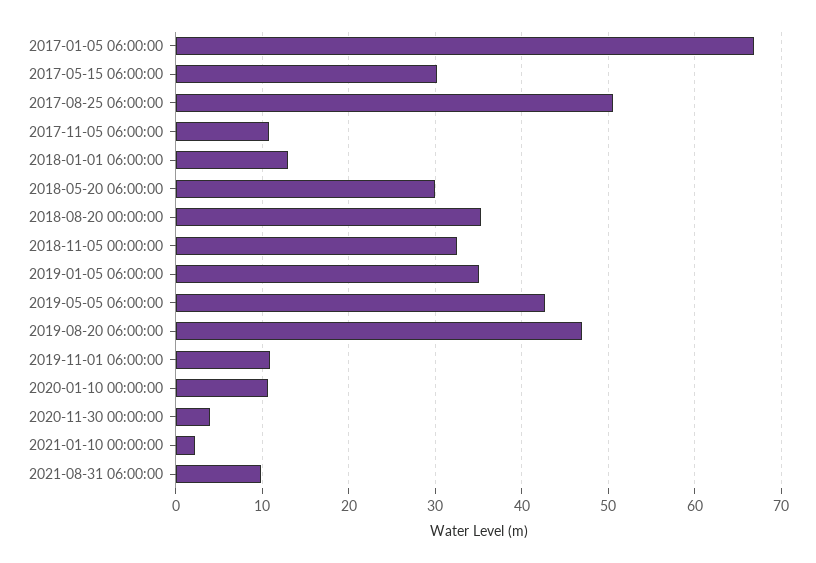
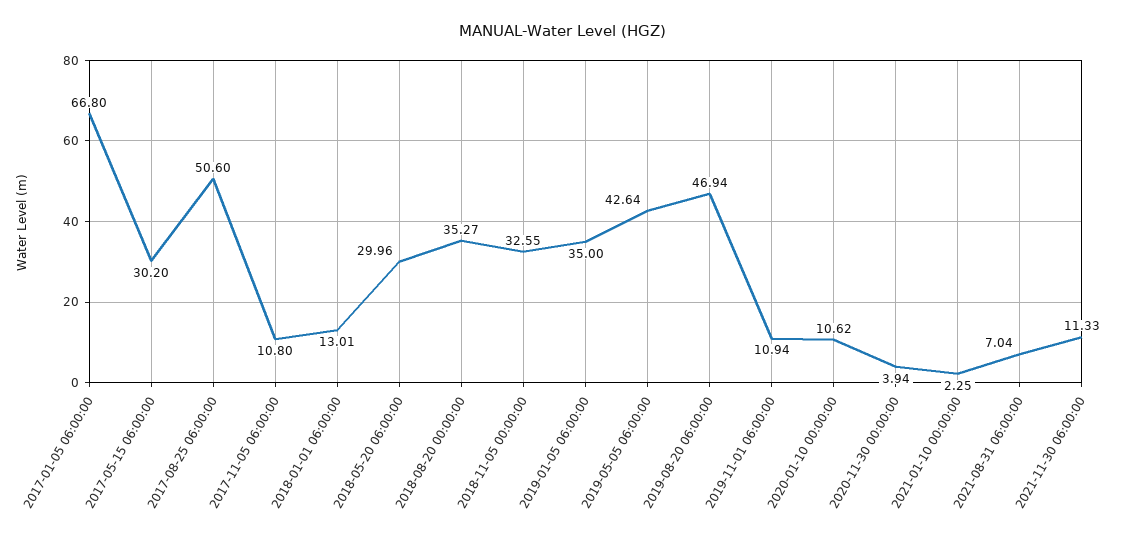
2021-08-31 06:00:00: 10 -> 7.04
2021-11-30 06:00:00: none -> 11.33

